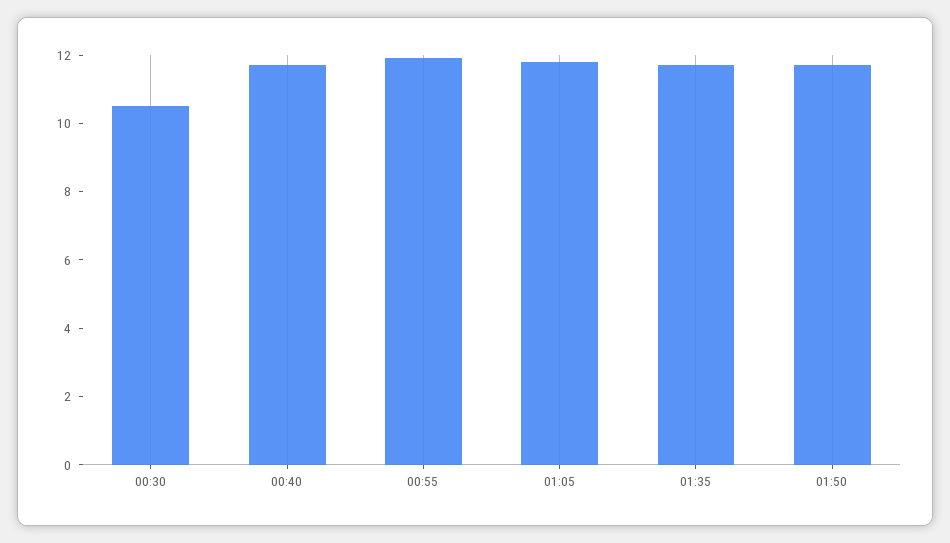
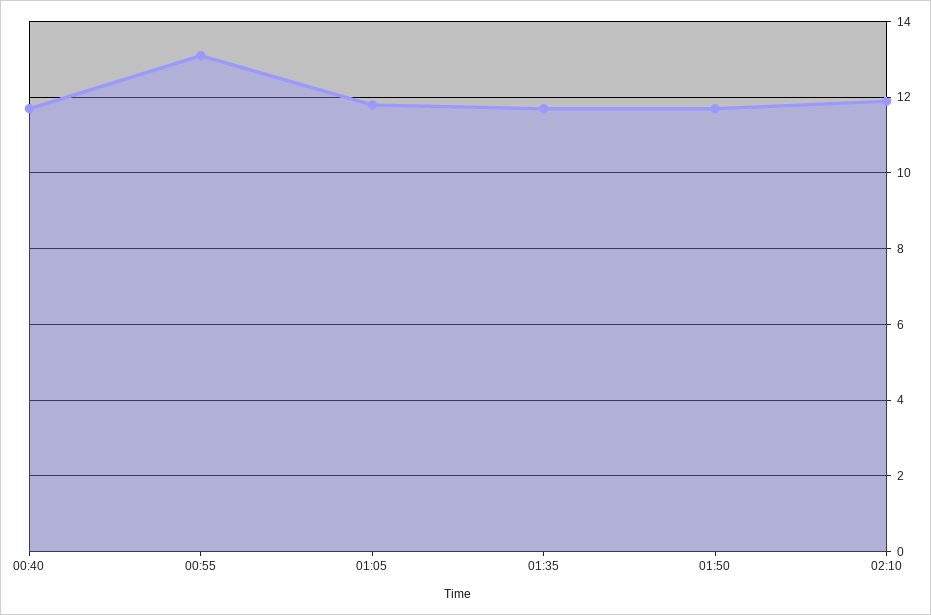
00:30: 10.5 -> none
00:55: 12 -> 13
02:10: none -> 12

